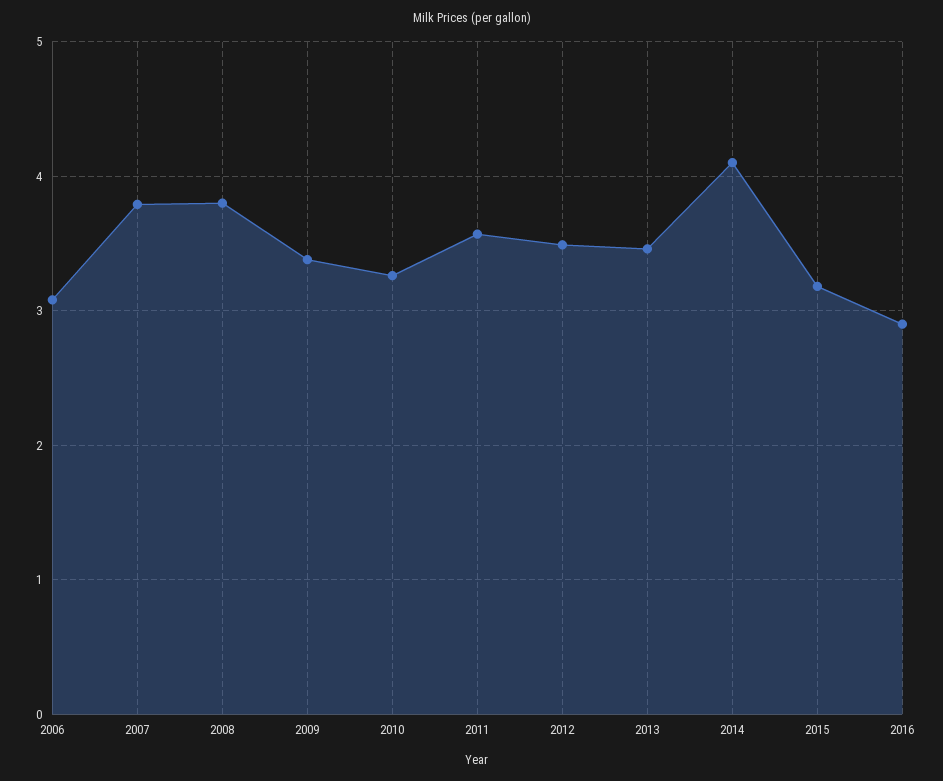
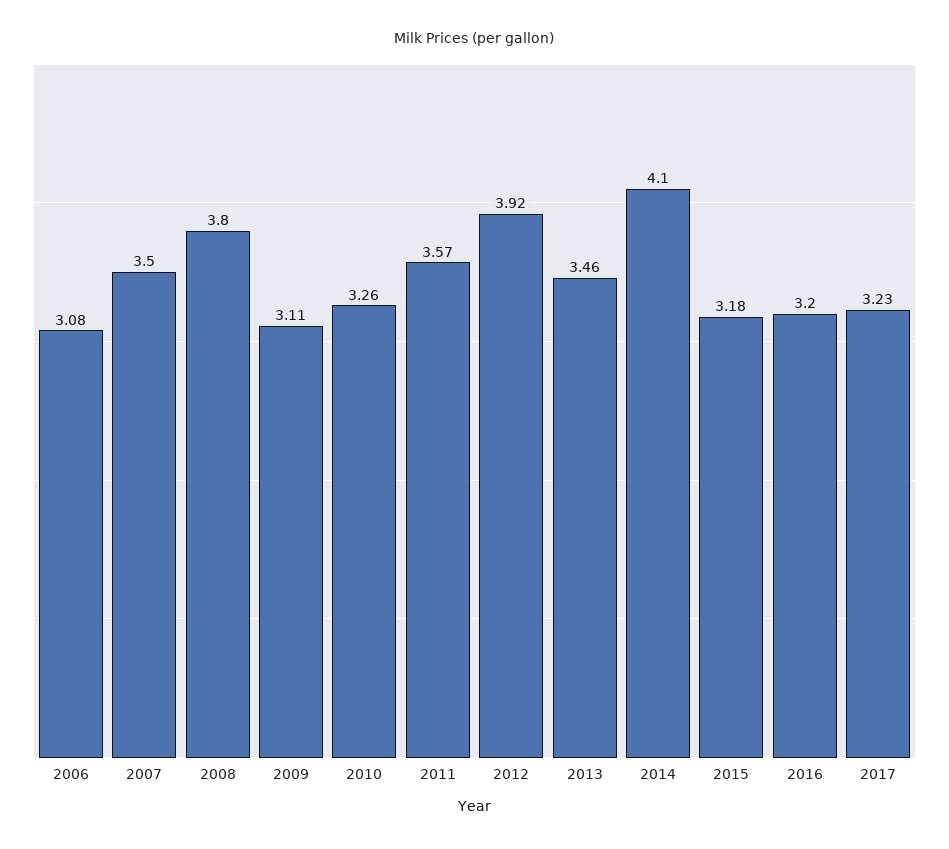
2007: 3.8 -> 3.5
2009: 3.4 -> 3.11
2012: 3.5 -> 3.92
2016: 2.9 -> 3.2
2017: none -> 3.23

